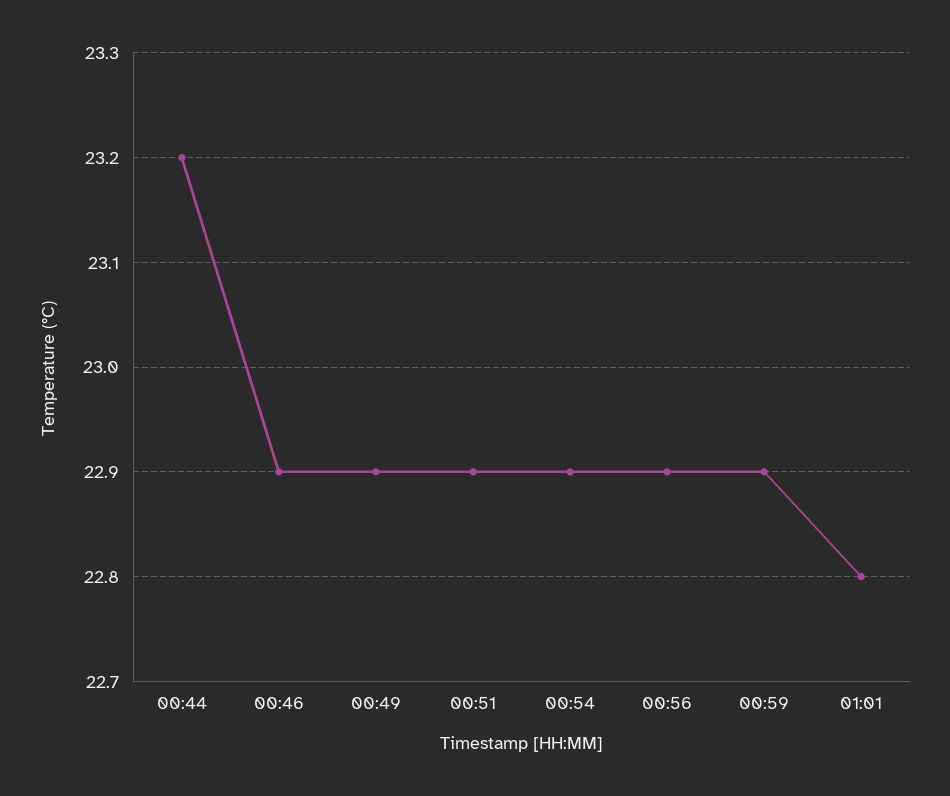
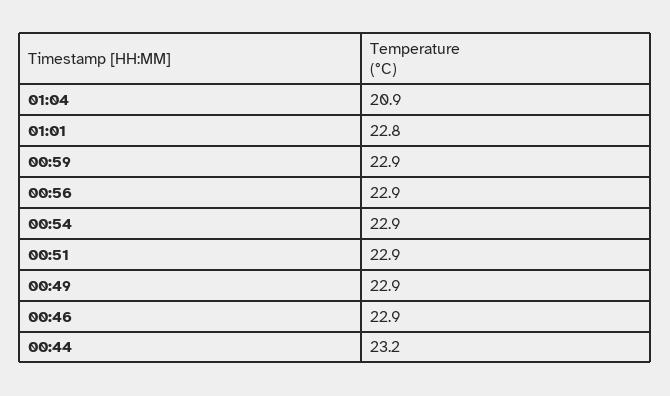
01:04: none -> 20.9

